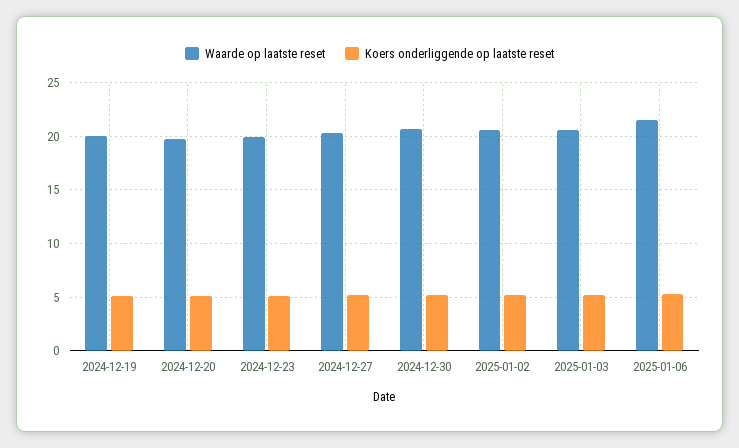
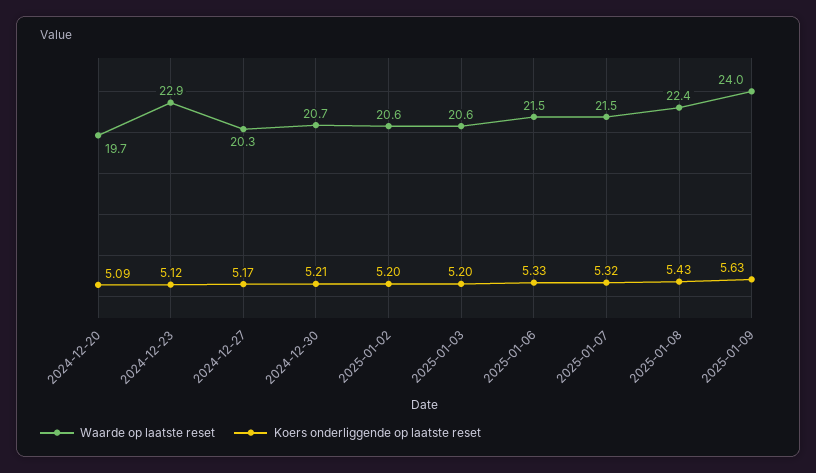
Waarde op laatste reset, 2024-12-19: 20 -> none
Koers onderliggende op laatste reset, 2024-12-19: 5 -> none
Waarde op laatste reset, 2024-12-23: 20 -> 22.9
Waarde op laatste reset, 2025-01-07: none -> 21.5
Koers onderliggende op laatste reset, 2025-01-07: none -> 5.32
Waarde op laatste reset, 2025-01-08: none -> 22.4
Koers onderliggende op laatste reset, 2025-01-08: none -> 5.43
Waarde op laatste reset, 2025-01-09: none -> 24
Koers onderliggende op laatste reset, 2025-01-09: none -> 5.63

